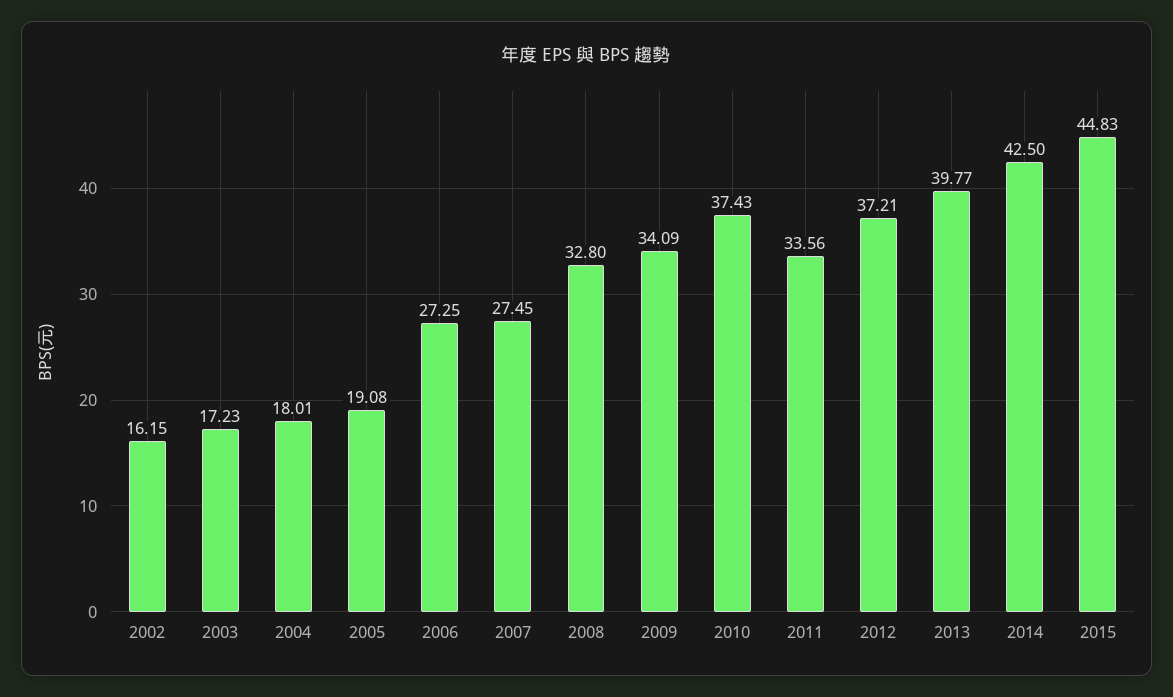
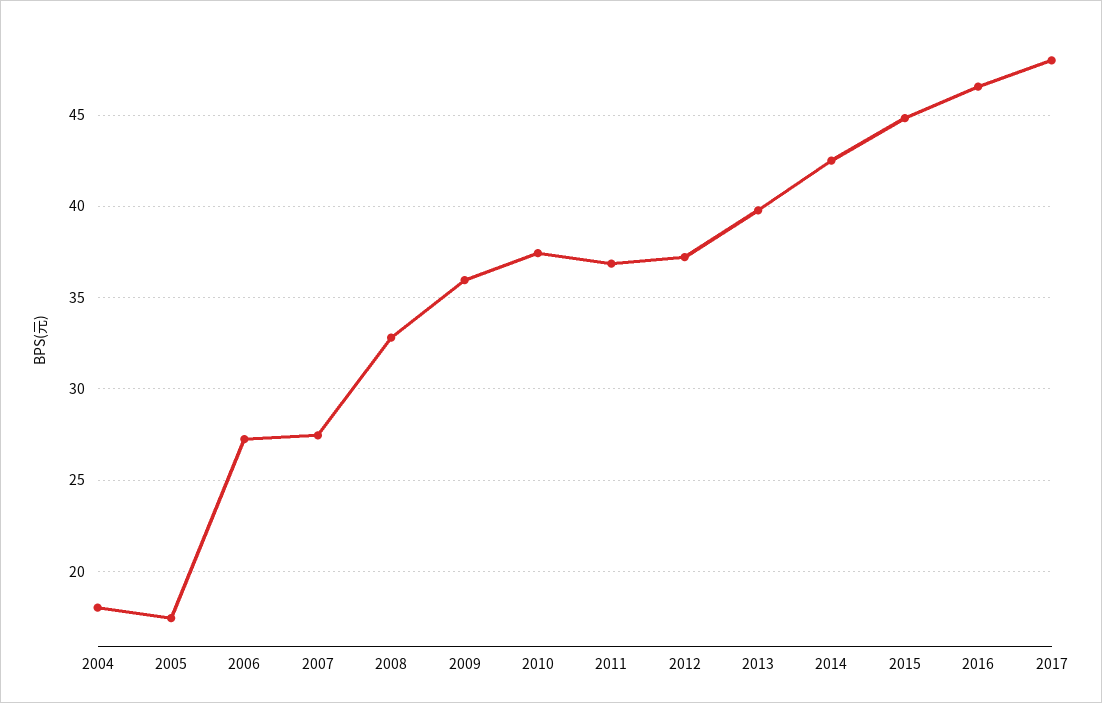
2002: 16.15 -> none
2003: 17.23 -> none
2005: 19.08 -> 17.5
2009: 34.09 -> 36
2011: 33.56 -> 37
2016: none -> 46.5
2017: none -> 48

